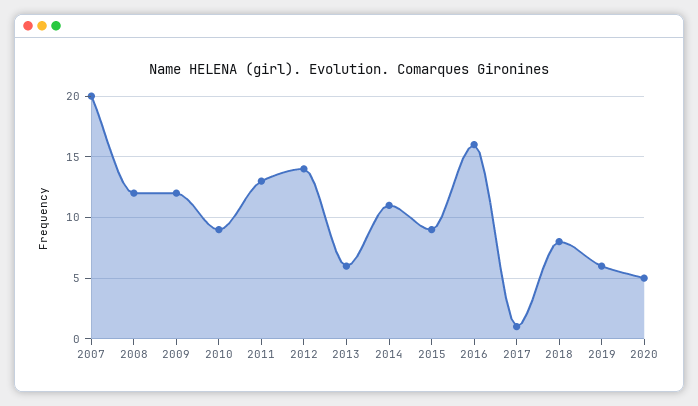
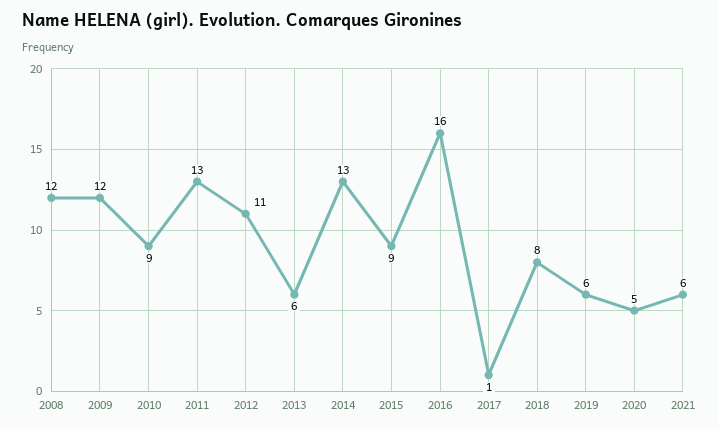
2007: 20 -> none
2012: 14 -> 11
2014: 11 -> 13
2021: none -> 6

